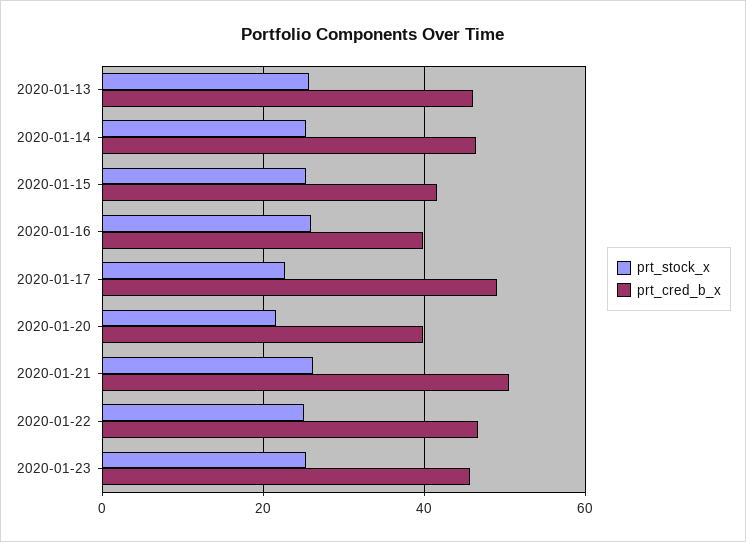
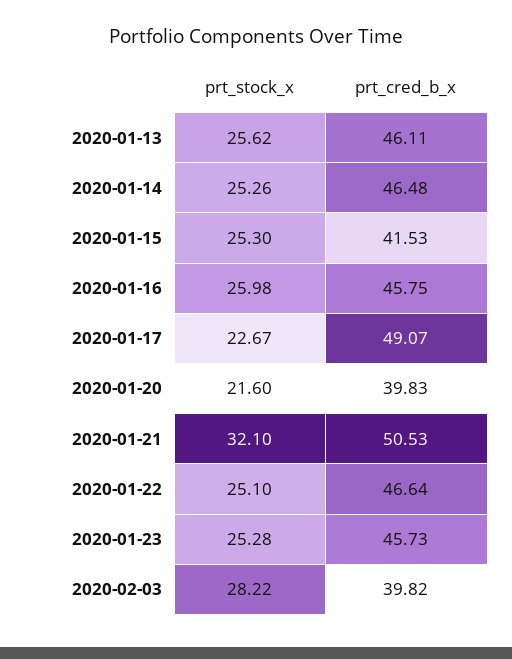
prt_cred_b_x, 2020-01-16: 40 -> 45.75
prt_stock_x, 2020-01-21: 26 -> 32.1
prt_stock_x, 2020-02-03: none -> 28.22
prt_cred_b_x, 2020-02-03: none -> 39.82

